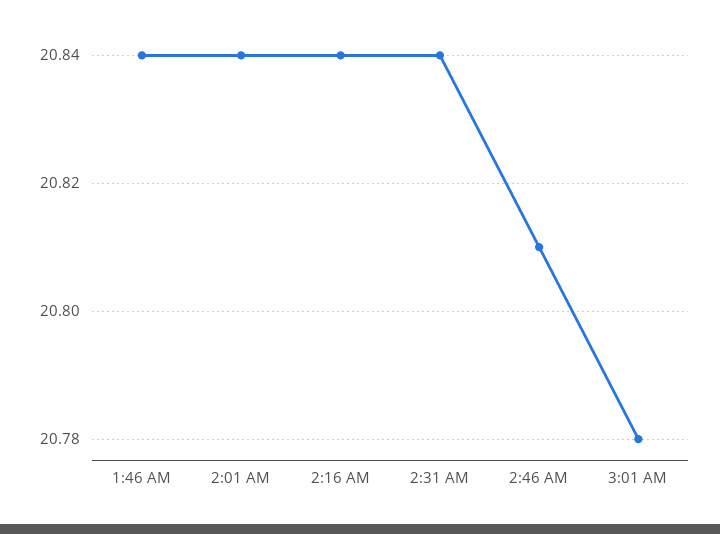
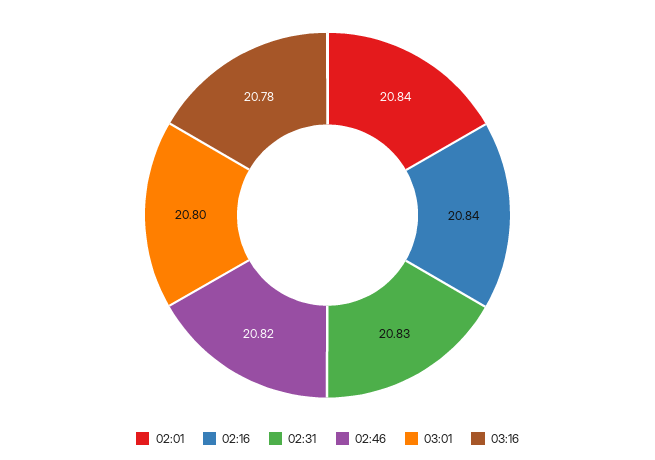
1:46 AM: 20.84 -> none
2:31 AM: 20.84 -> 20.83
2:46 AM: 20.81 -> 20.82
3:01 AM: 20.78 -> 20.8
03:16: none -> 20.78

